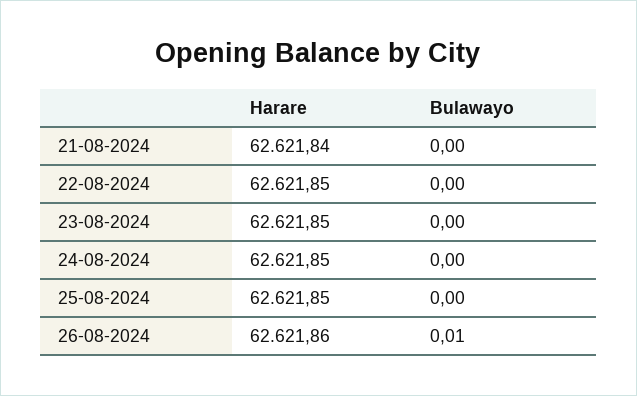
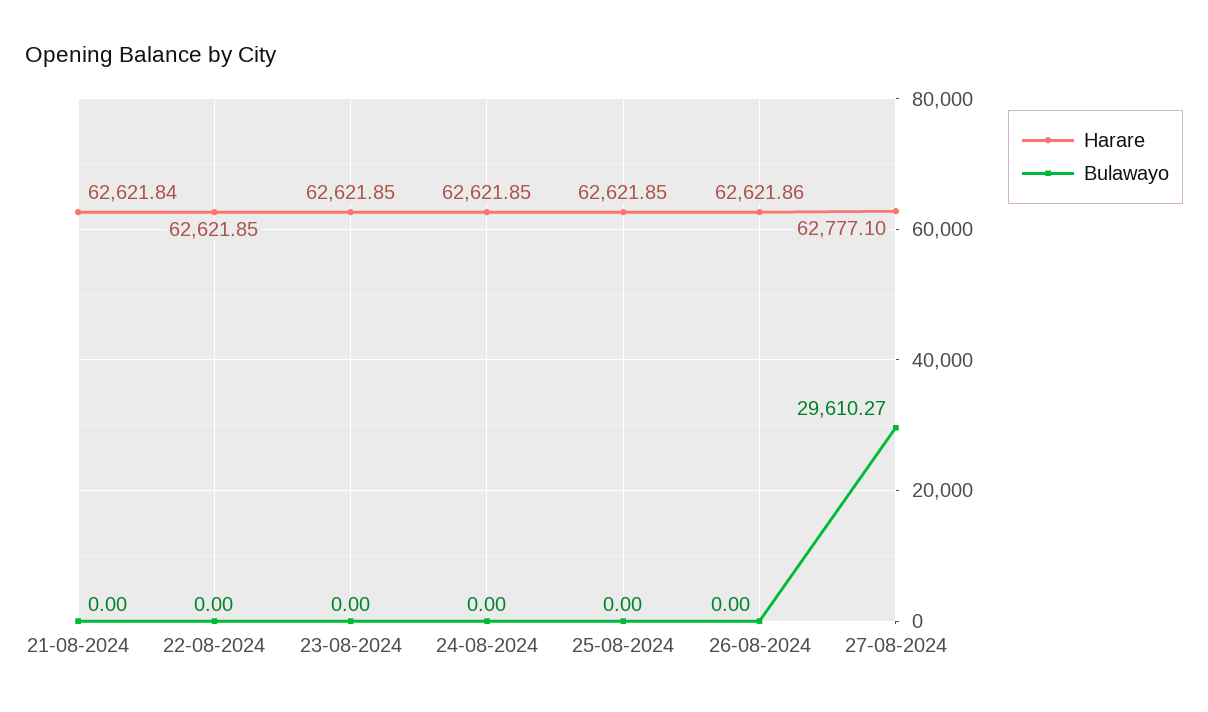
Bulawayo, 26-08-2024: 0.01 -> 0
Harare, 27-08-2024: none -> 62777.1
Bulawayo, 27-08-2024: none -> 29610.27

